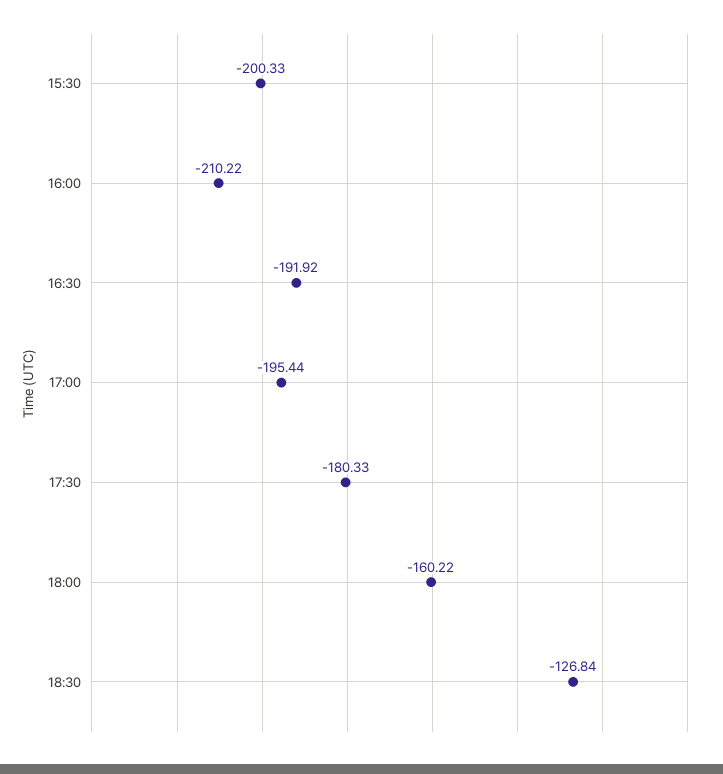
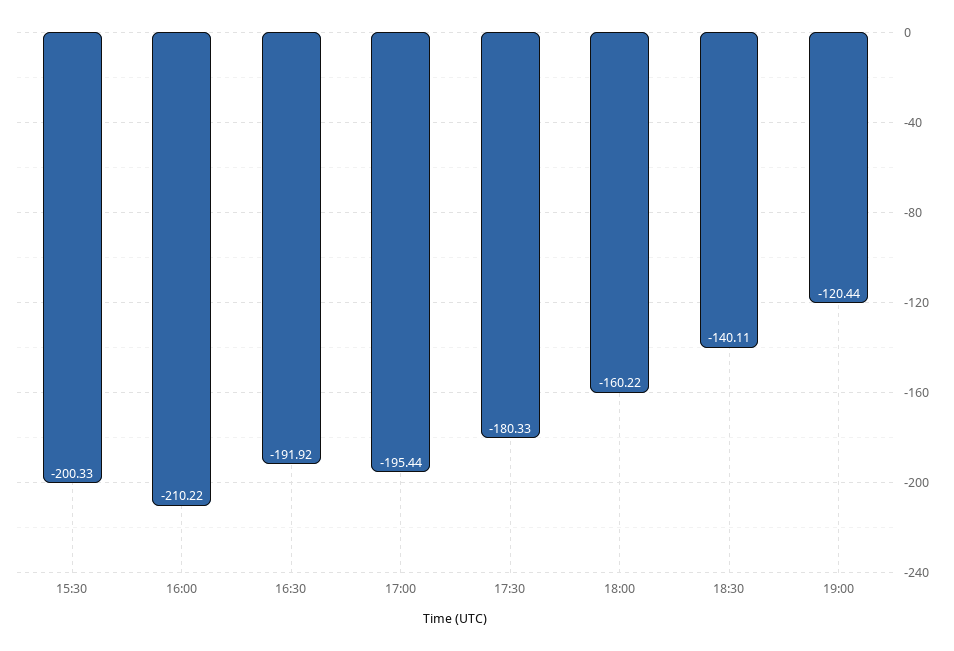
18:30: -126.84 -> -140.11
19:00: none -> -120.44

